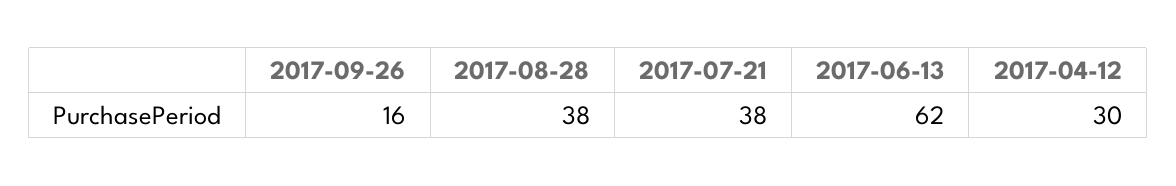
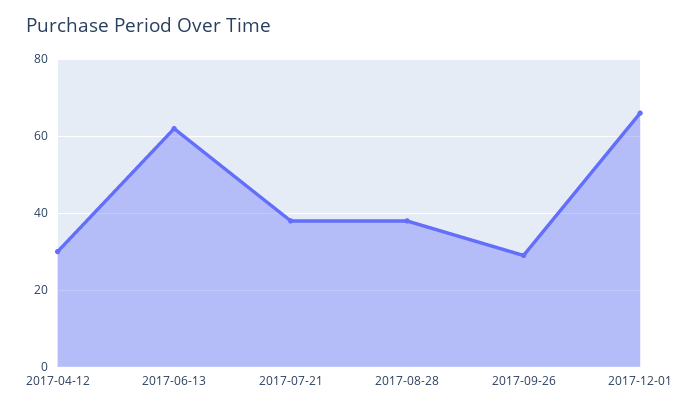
2017-09-26: 16 -> 30
2017-12-01: none -> 65

